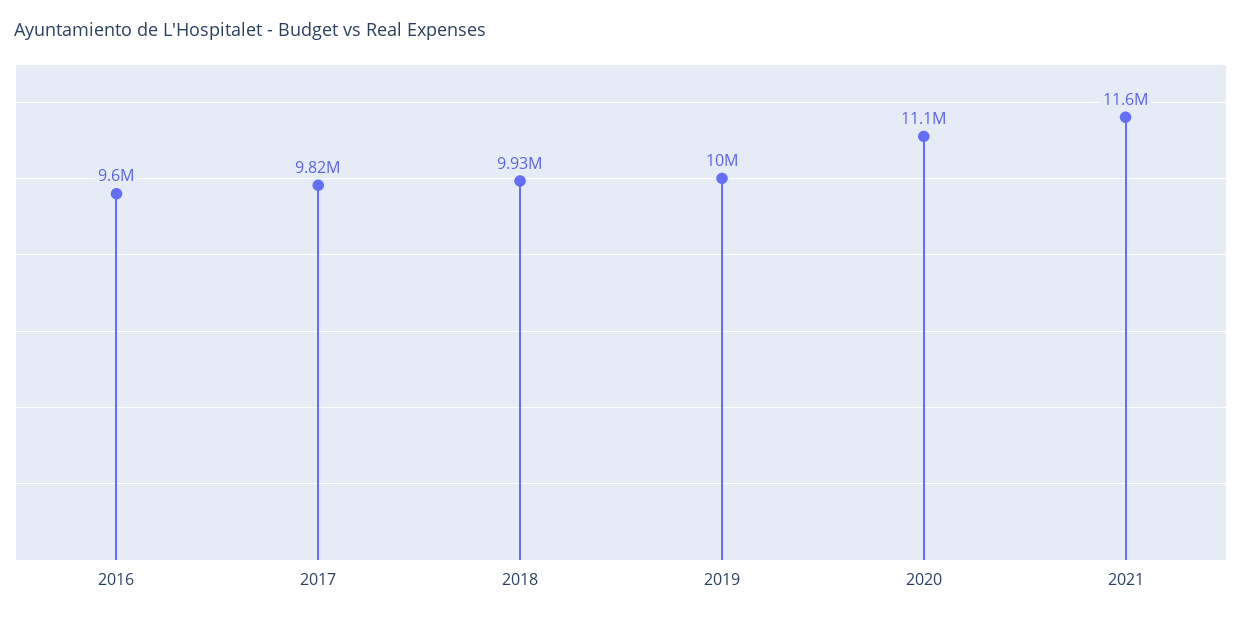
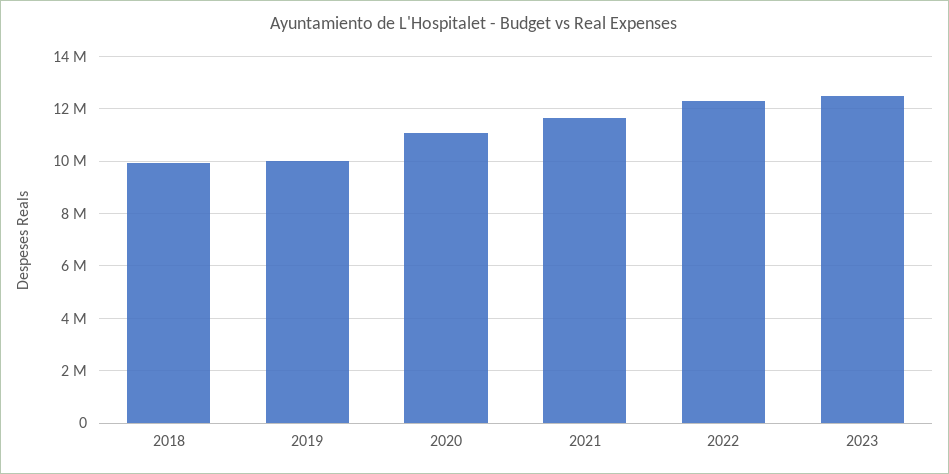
2016: 9600000 -> none
2017: 9820000 -> none
2022: none -> 12250000
2023: none -> 12500000

